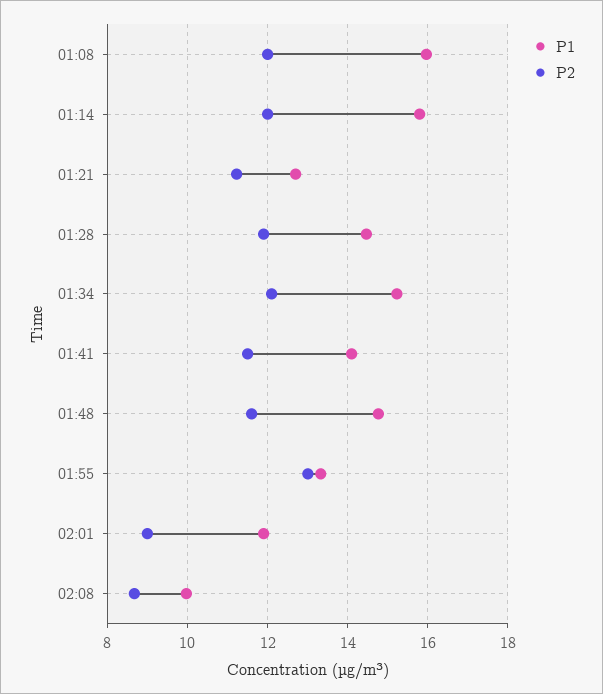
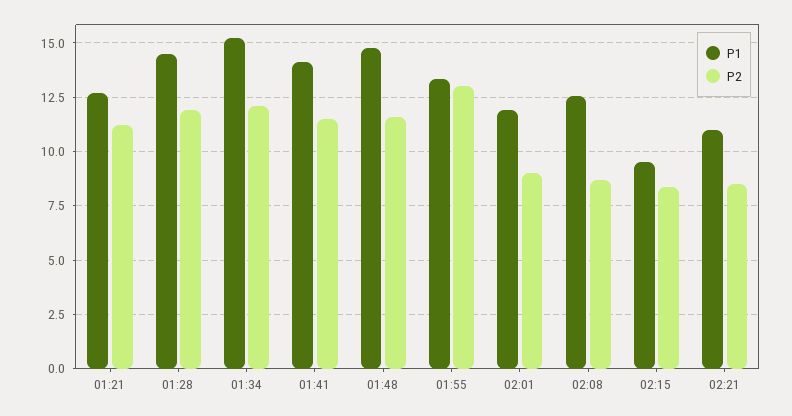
P1, 01:08: 16 -> none
P2, 01:08: 12 -> none
P1, 01:14: 15.8 -> none
P2, 01:14: 12 -> none
P1, 02:08: 10 -> 12.5
P1, 02:15: none -> 9.5
P2, 02:15: none -> 8.5
P1, 02:21: none -> 11
P2, 02:21: none -> 8.5

